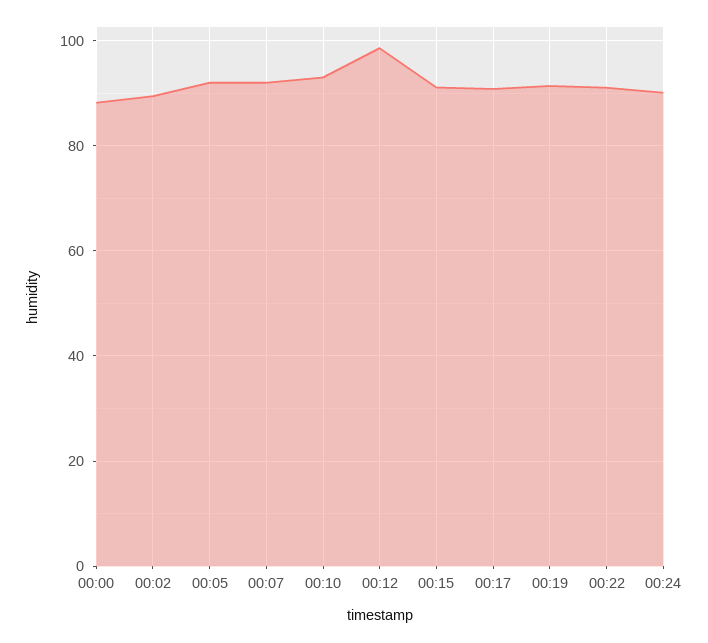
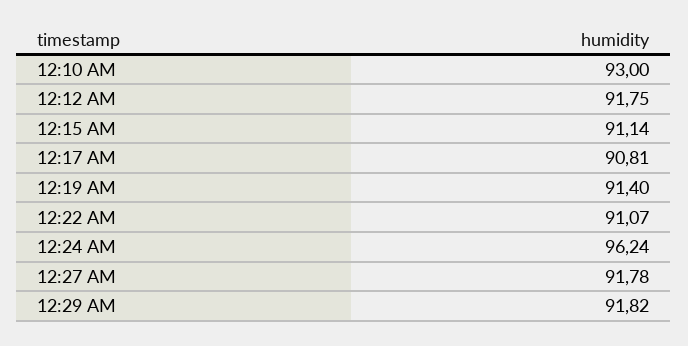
00:00: 88 -> none
00:02: 90 -> none
00:05: 92 -> none
00:07: 92 -> none
00:12: 98 -> 91.75
00:24: 90 -> 96.24
12:27 AM: none -> 91.78
12:29 AM: none -> 91.82

